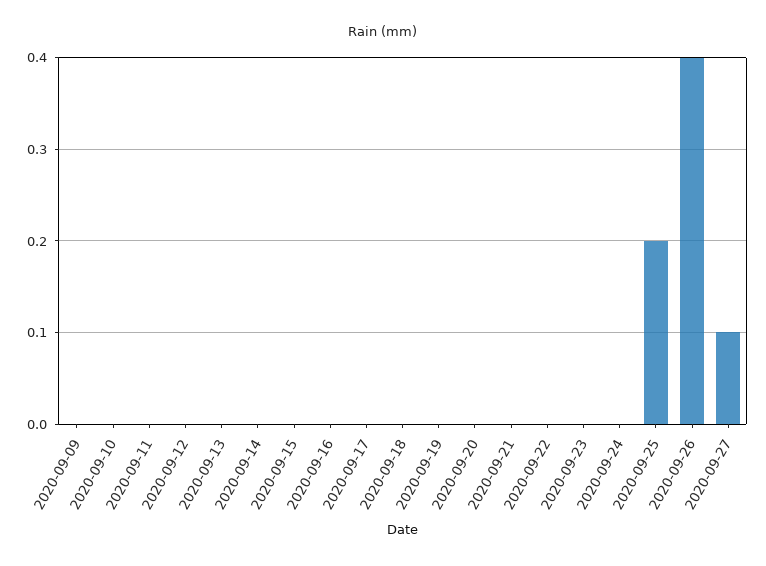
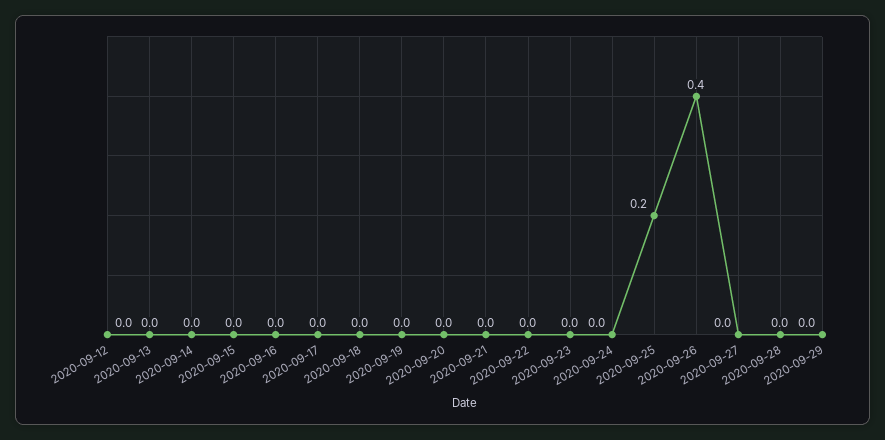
2020-09-09: 0 -> none
2020-09-10: 0 -> none
2020-09-11: 0 -> none
2020-09-27: 0.1 -> 0
2020-09-28: none -> 0
2020-09-29: none -> 0

